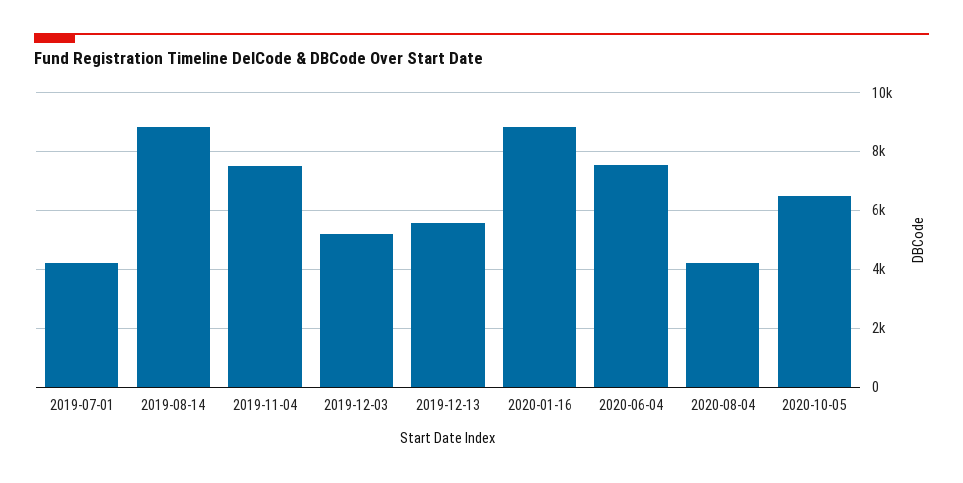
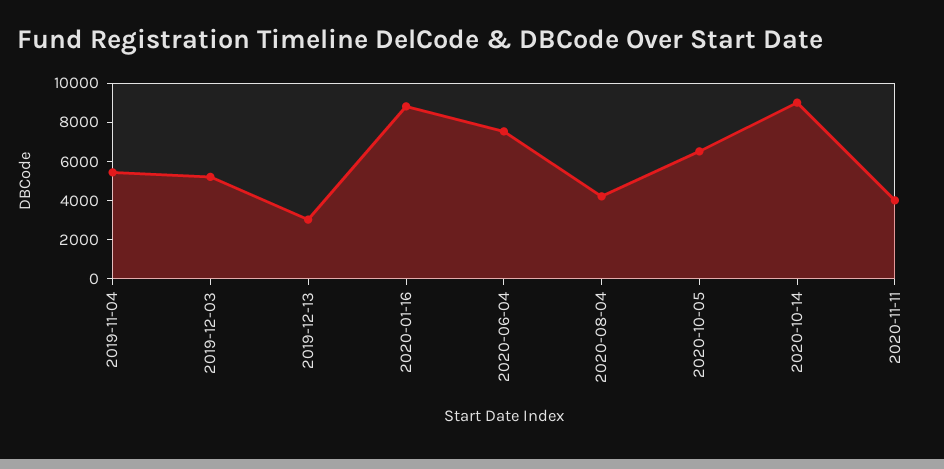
2019-07-01: 4250 -> none
2019-08-14: 8750 -> none
2019-11-04: 7500 -> 5500
2019-12-13: 5500 -> 3000
2020-10-14: none -> 9000
2020-11-11: none -> 4000

